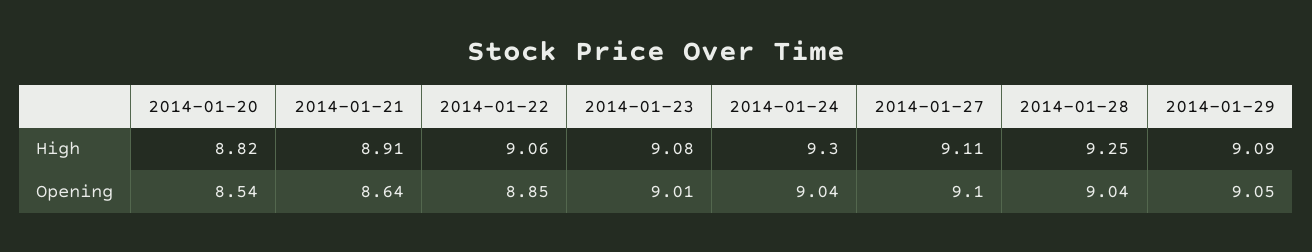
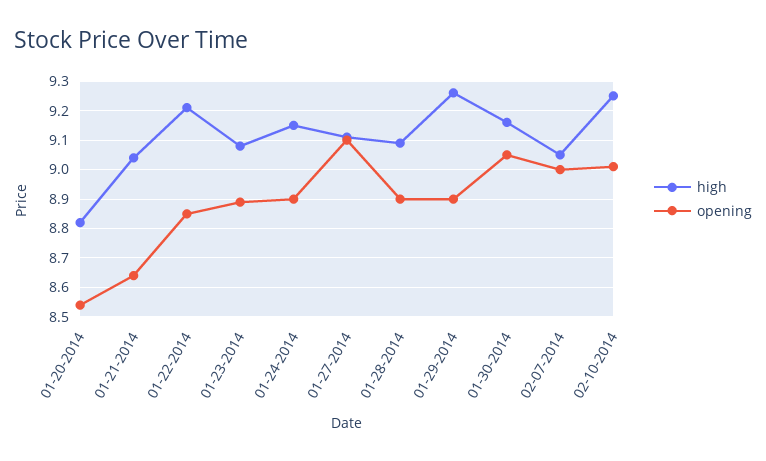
High, 2014-01-21: 8.91 -> 9.05
High, 2014-01-22: 9.06 -> 9.2
High, 2014-01-24: 9.3 -> 9.15
High, 2014-01-28: 9.25 -> 9.1
High, 2014-01-29: 9.09 -> 9.25
Opening, 2014-01-23: 9.01 -> 8.9
Opening, 2014-01-24: 9.04 -> 8.9
Opening, 2014-01-28: 9.04 -> 8.9
Opening, 2014-01-29: 9.05 -> 8.9
High, 01-30-2014: none -> 9.15
Opening, 01-30-2014: none -> 9.05
High, 02-07-2014: none -> 9.05
Opening, 02-07-2014: none -> 9
High, 02-10-2014: none -> 9.25
Opening, 02-10-2014: none -> 9

